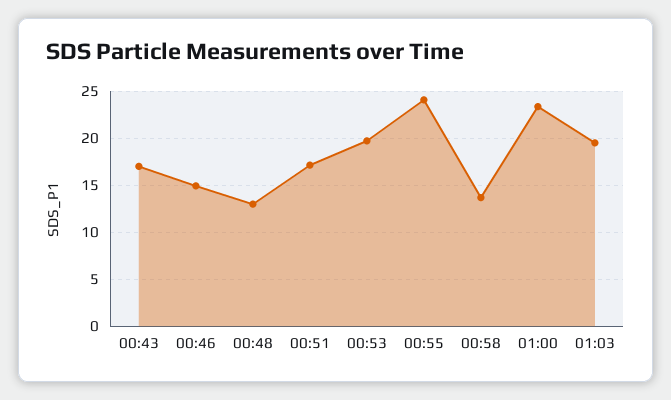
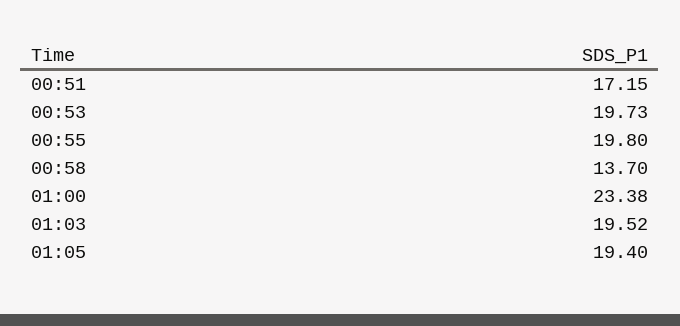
00:43: 17 -> none
00:46: 15 -> none
00:48: 13 -> none
00:55: 24 -> 19.8
01:05: none -> 19.4

